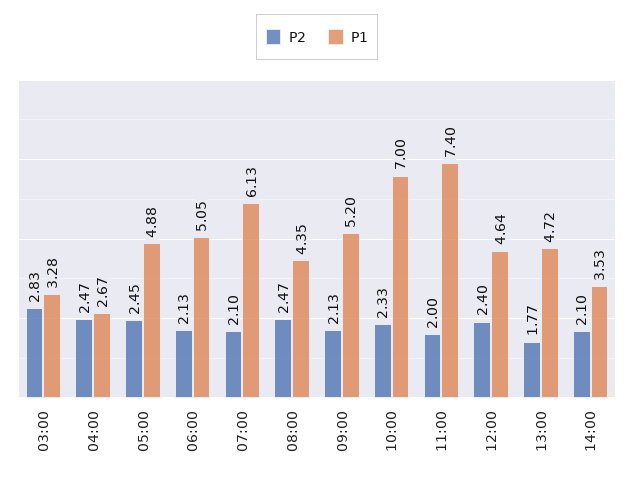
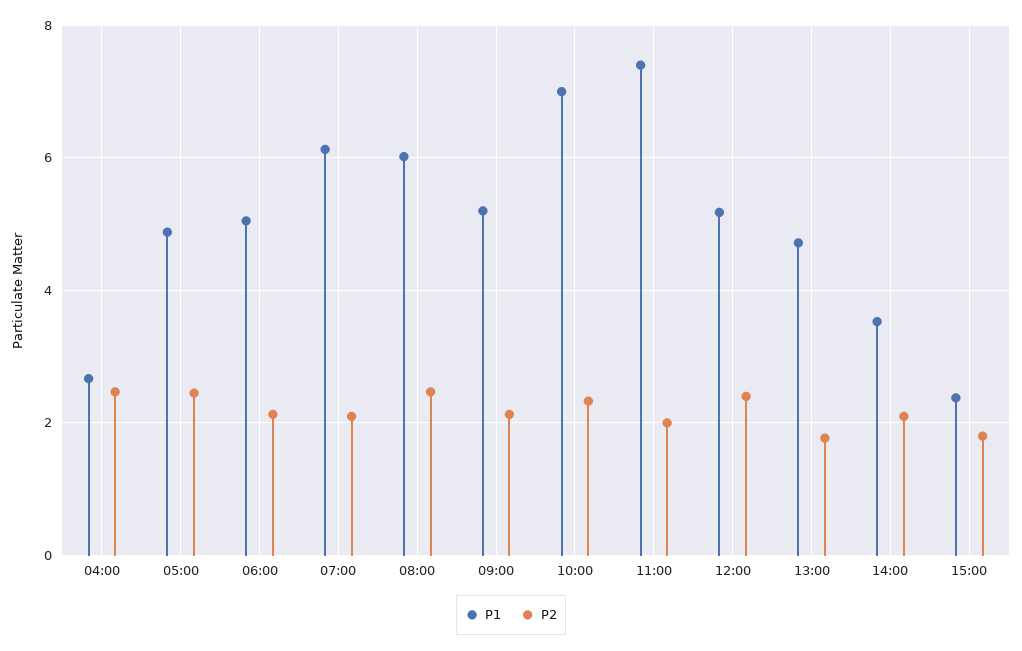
P2, 03:00: 2.83 -> none
P1, 03:00: 3.28 -> none
P1, 08:00: 4.35 -> 6
P1, 12:00: 4.64 -> 5.2
P1, 15:00: none -> 2.4
P2, 15:00: none -> 1.8

